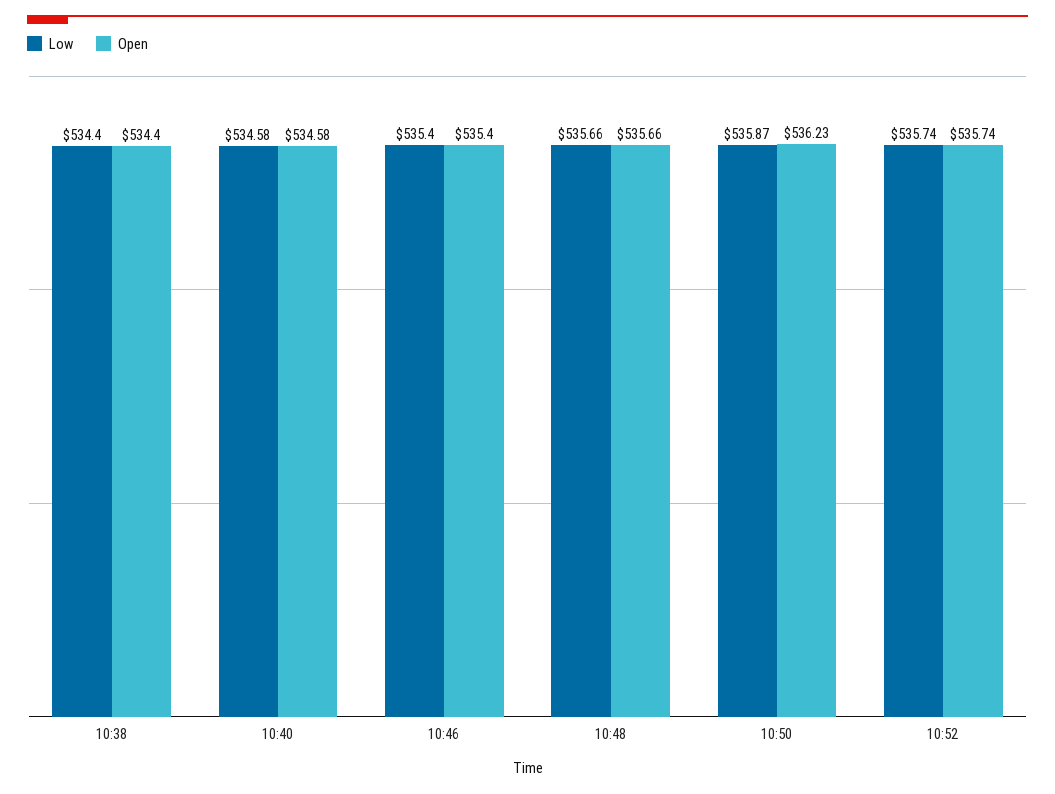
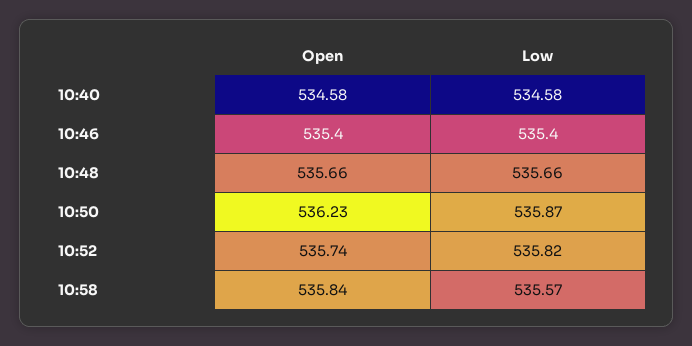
Low, 10:38: 534.4 -> none
Open, 10:38: 534.4 -> none
Low, 10:52: 535.74 -> 535.82
Open, 10:58: none -> 535.84
Low, 10:58: none -> 535.57

